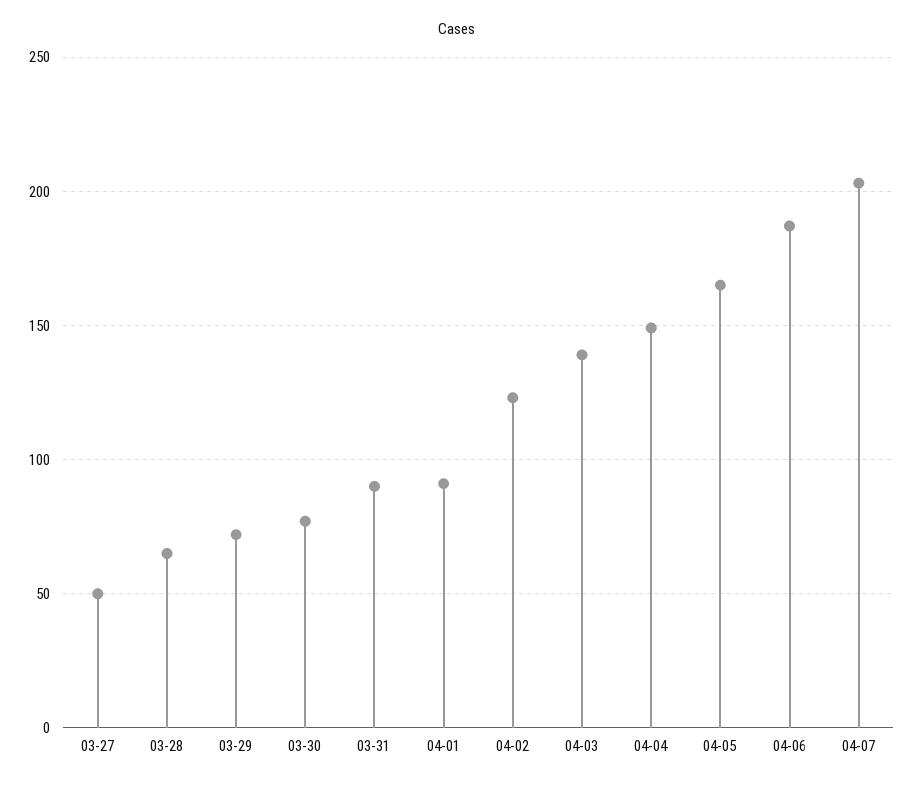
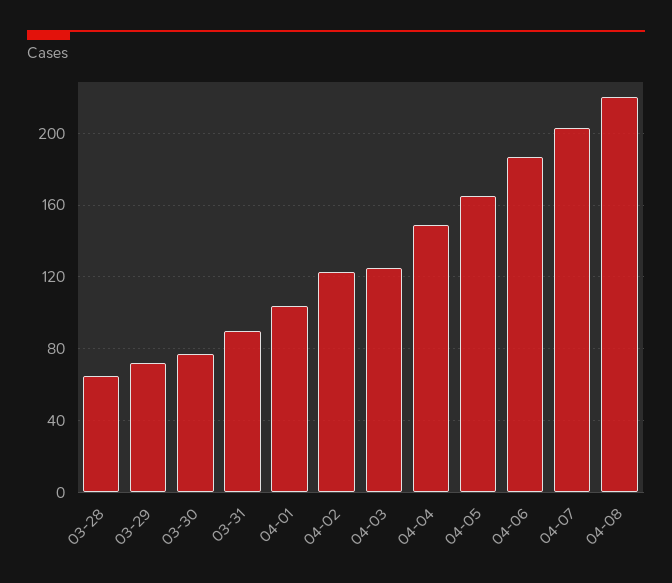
03-27: 50 -> none
04-01: 90 -> 105
04-03: 140 -> 125
04-08: none -> 220

